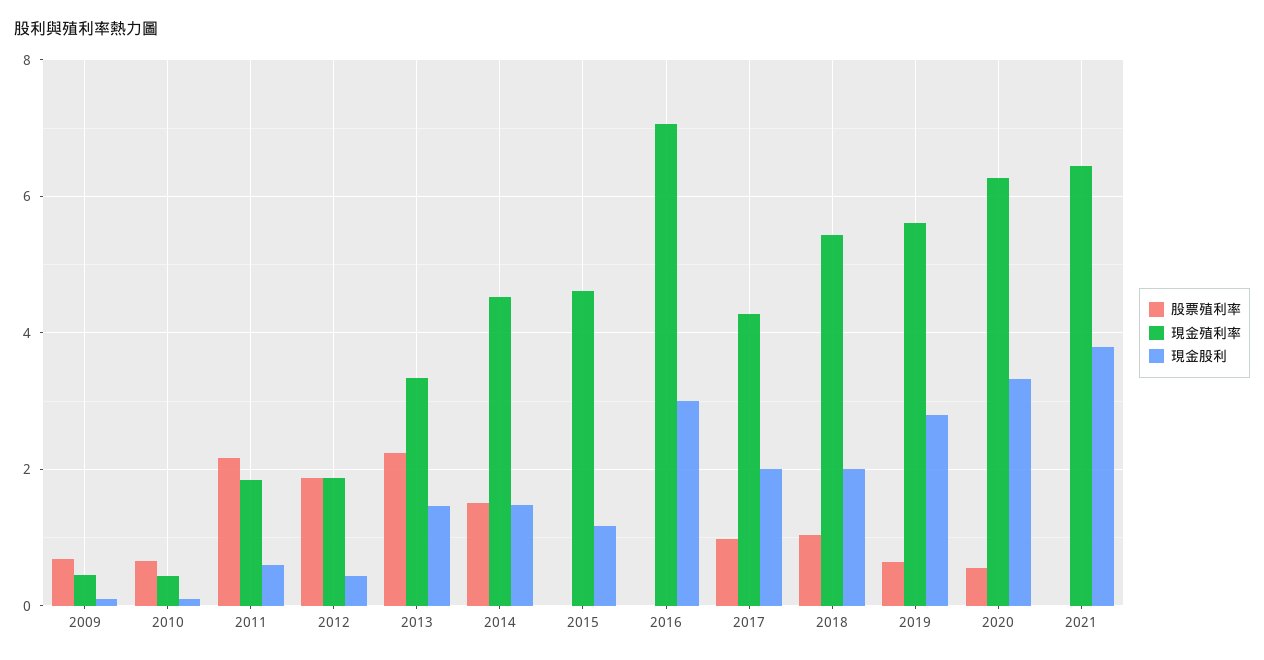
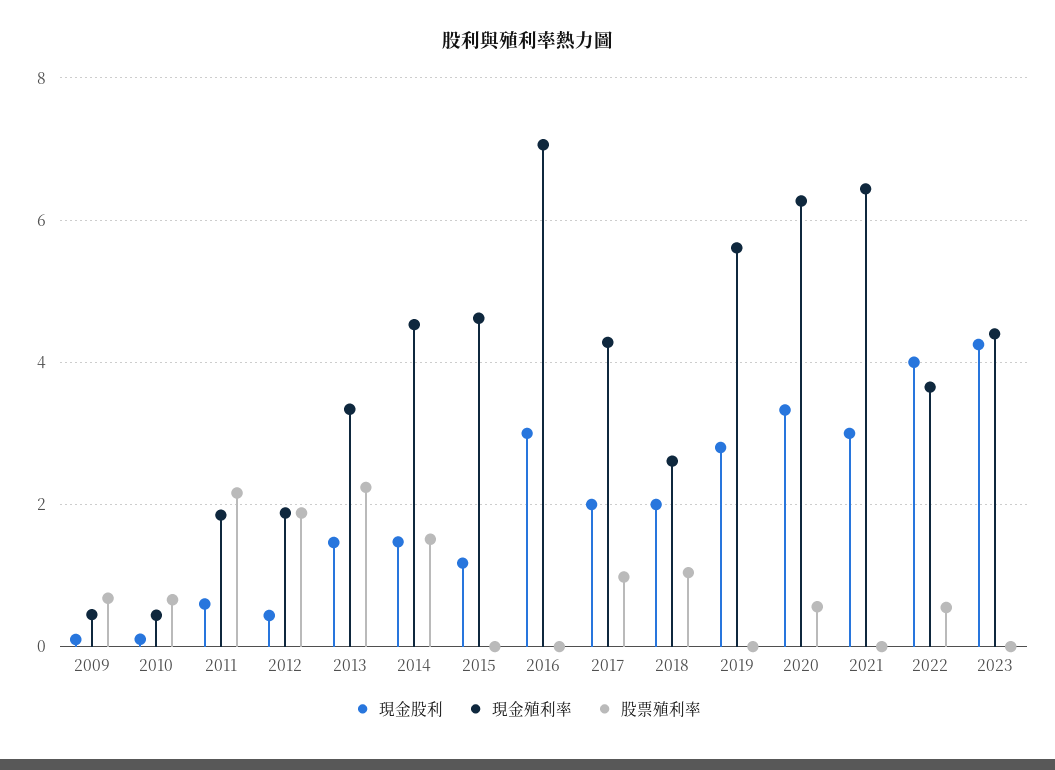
現金殖利率, 2018: 5.4 -> 2.6
股票殖利率, 2019: 0.6 -> 0
現金股利, 2021: 3.8 -> 3
現金股利, 2022: none -> 4
現金殖利率, 2022: none -> 3.6
股票殖利率, 2022: none -> 0.6
現金股利, 2023: none -> 4.2
現金殖利率, 2023: none -> 4.4
股票殖利率, 2023: none -> 0

